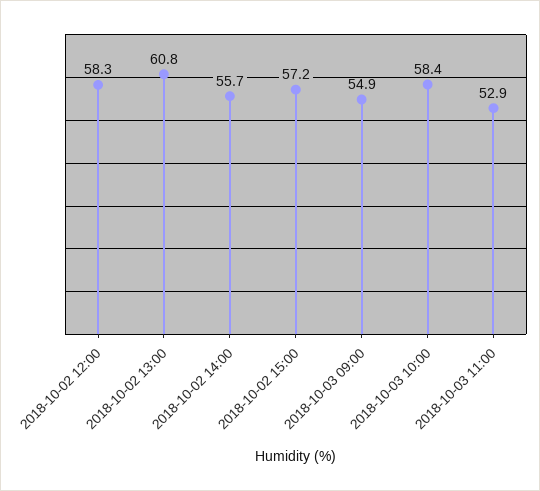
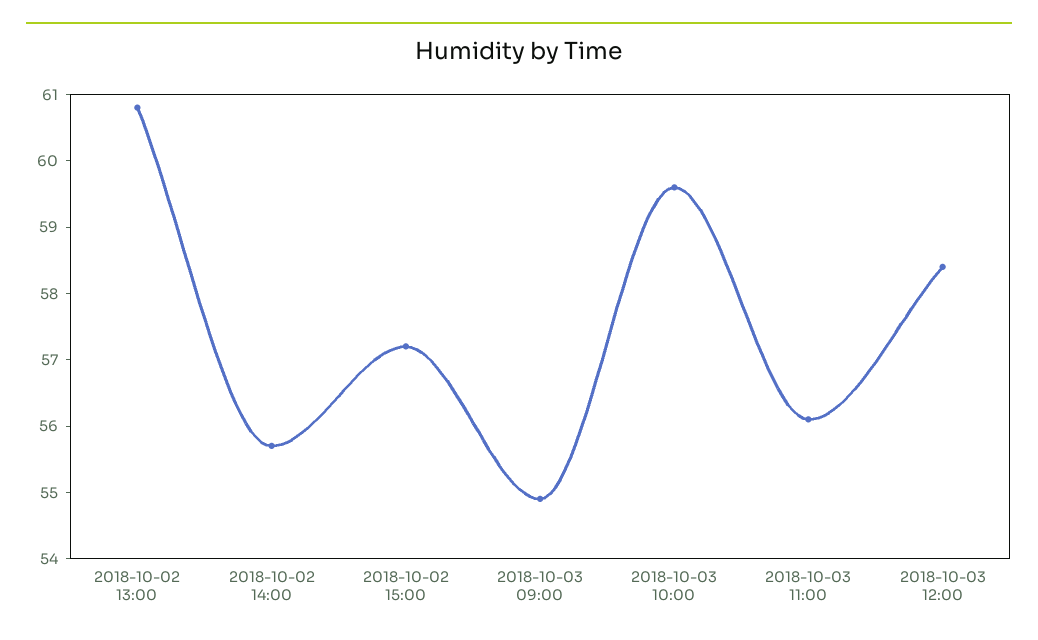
2018-10-02 12:00: 58.3 -> none
2018-10-03 10:00: 58.4 -> 59.5
2018-10-03 11:00: 52.9 -> 56
2018-10-03 12:00: none -> 58.5

